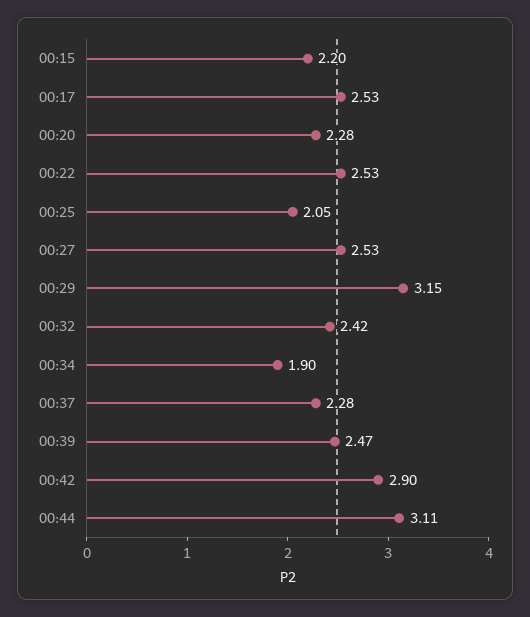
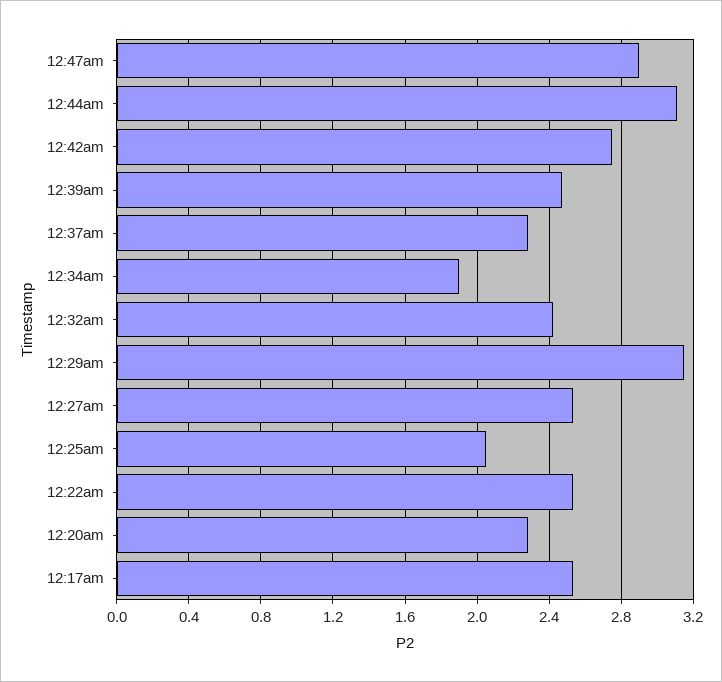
00:15: 2.2 -> none
00:42: 2.9 -> 2.75
12:47am: none -> 2.9

